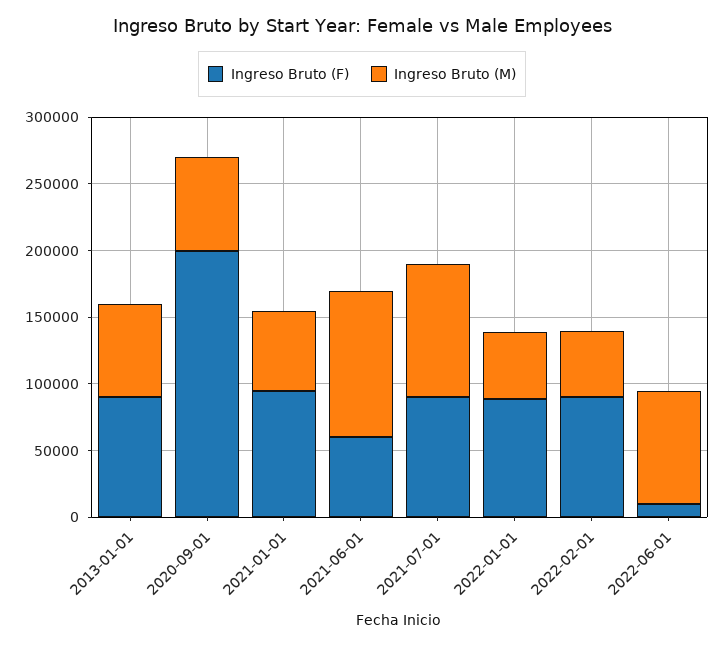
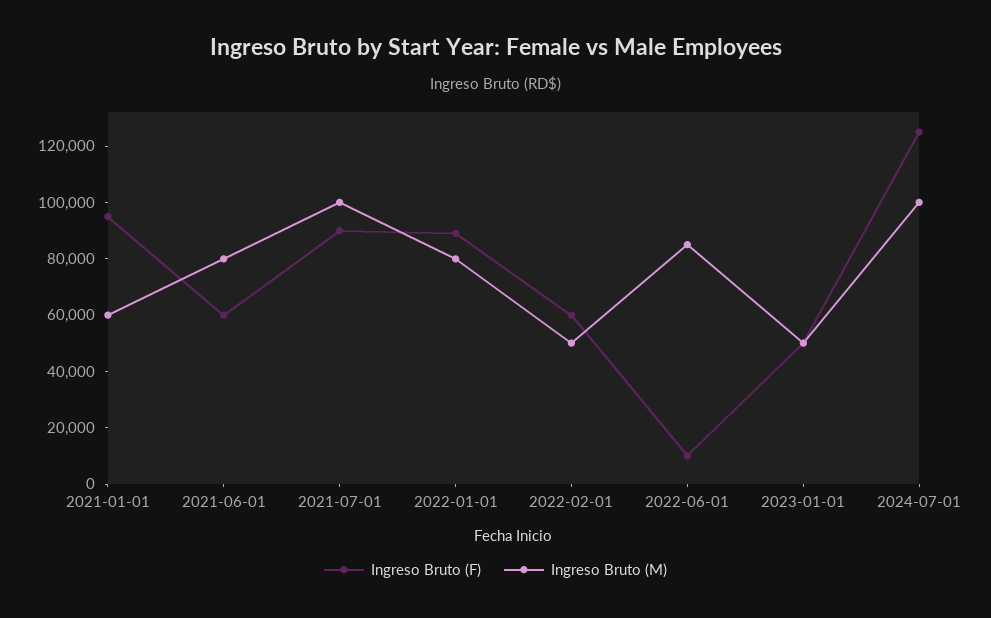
Ingreso Bruto (F), 2013-01-01: 90000 -> none
Ingreso Bruto (M), 2013-01-01: 70000 -> none
Ingreso Bruto (F), 2020-09-01: 200000 -> none
Ingreso Bruto (M), 2020-09-01: 70000 -> none
Ingreso Bruto (M), 2021-06-01: 110000 -> 80000
Ingreso Bruto (M), 2022-01-01: 50000 -> 80000
Ingreso Bruto (F), 2022-02-01: 90000 -> 60000
Ingreso Bruto (F), 2023-01-01: none -> 50000
Ingreso Bruto (M), 2023-01-01: none -> 50000
Ingreso Bruto (F), 2024-07-01: none -> 125000
Ingreso Bruto (M), 2024-07-01: none -> 100000

